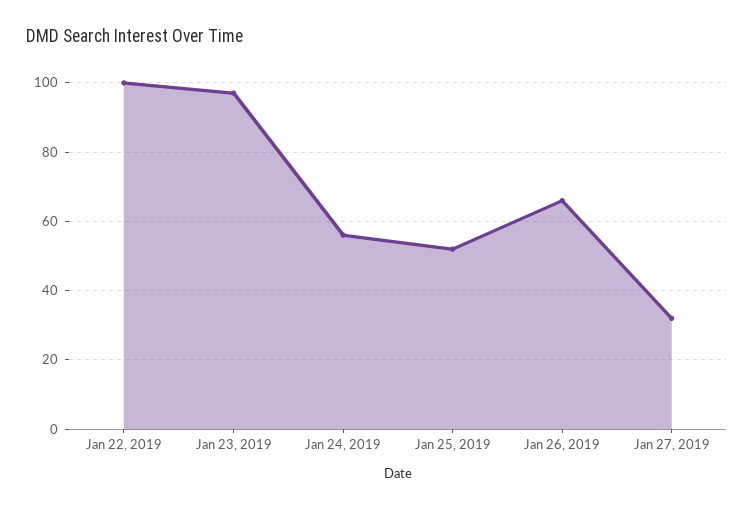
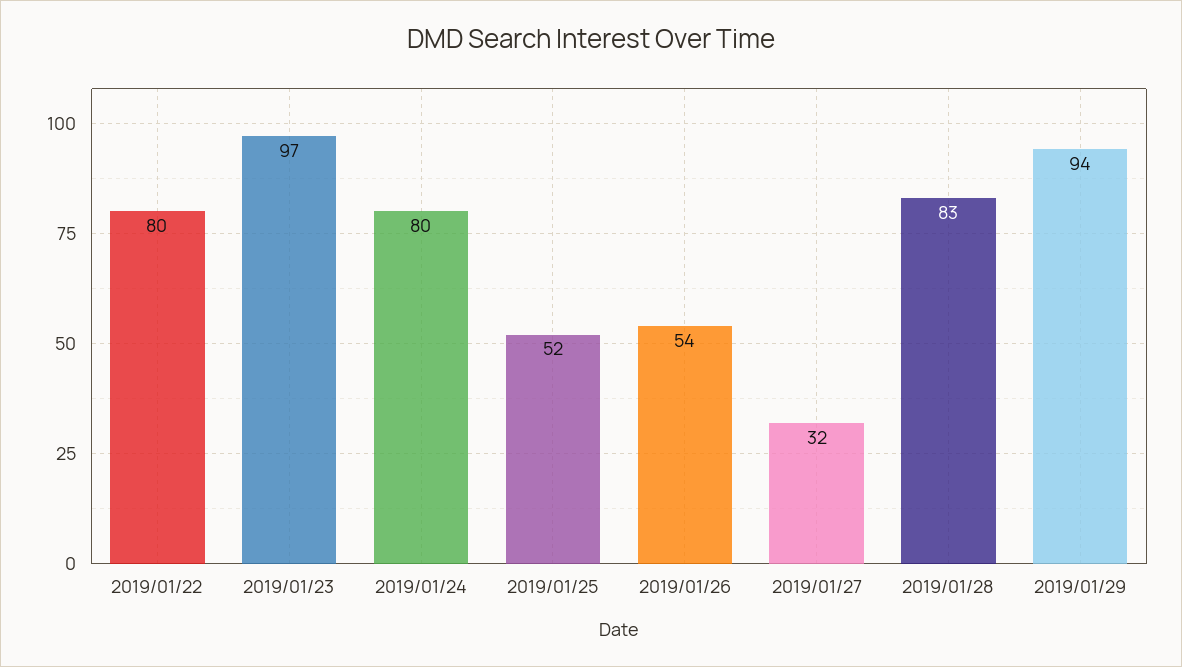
Jan 22, 2019: 100 -> 80
Jan 24, 2019: 55 -> 80
Jan 26, 2019: 65 -> 54
2019/01/28: none -> 83
2019/01/29: none -> 94

